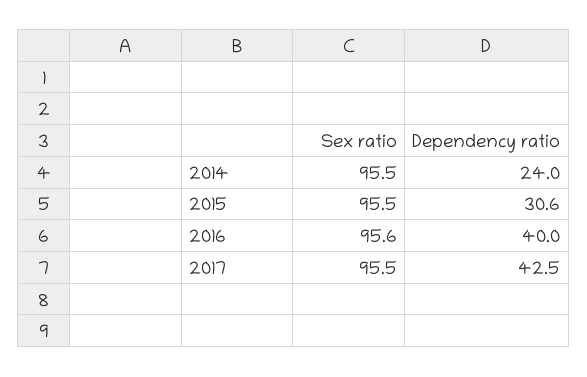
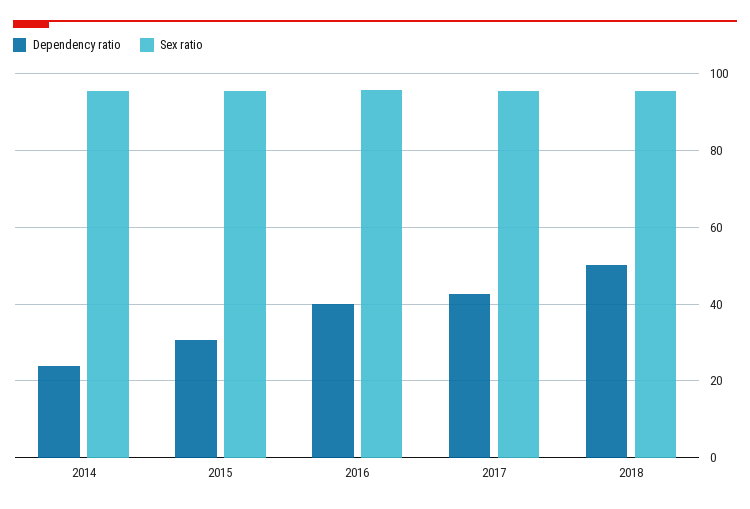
Dependency ratio, 2018: none -> 50
Sex ratio, 2018: none -> 96

